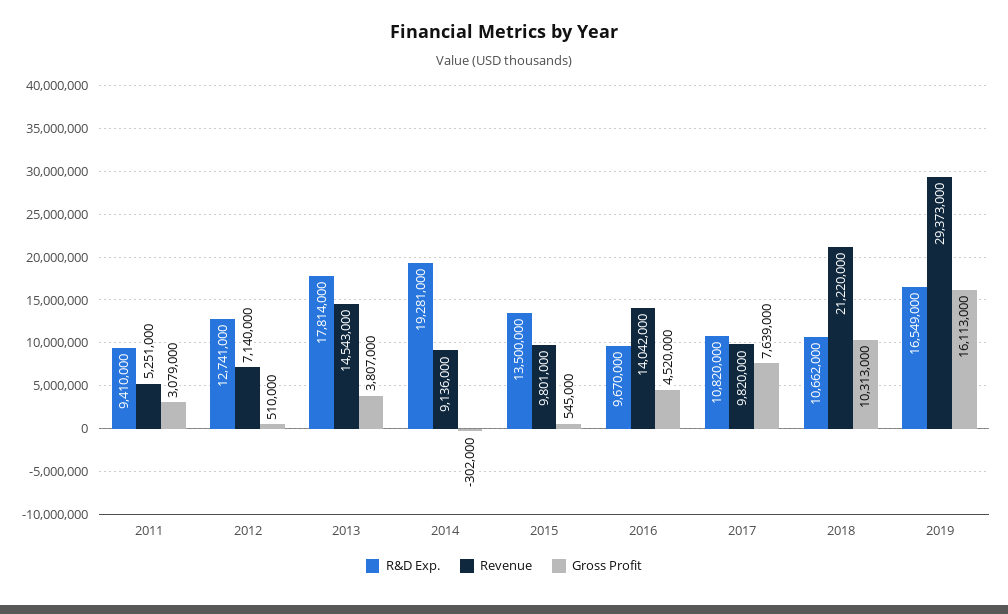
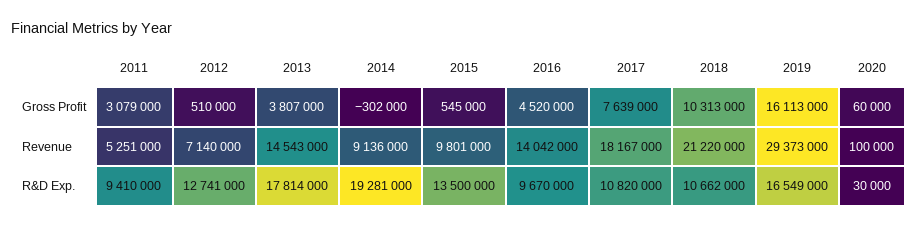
Revenue, 2017: 9820000 -> 18167000
Gross Profit, 2020: none -> 60000
Revenue, 2020: none -> 100000
R&D Exp., 2020: none -> 30000

